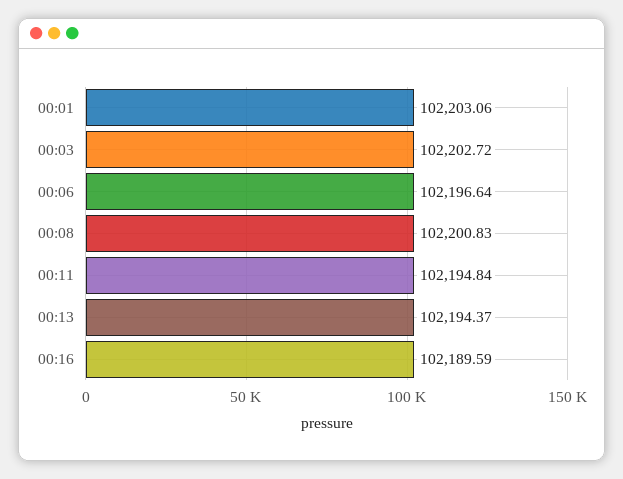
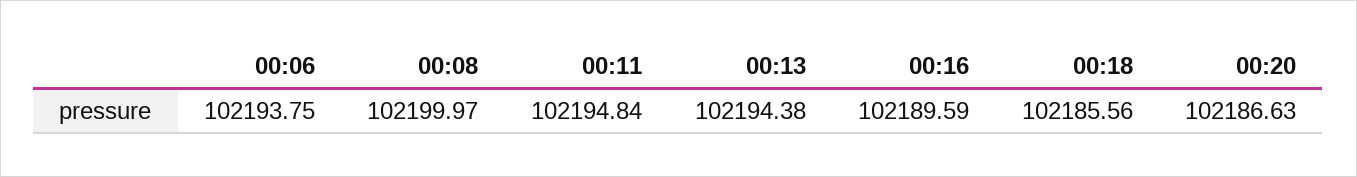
00:01: 102203.06 -> none
00:03: 102202.72 -> none
00:06: 102196.64 -> 102193.75
00:08: 102200.83 -> 102199.97
00:13: 102194.37 -> 102194.38
00:18: none -> 102185.56
00:20: none -> 102186.63

